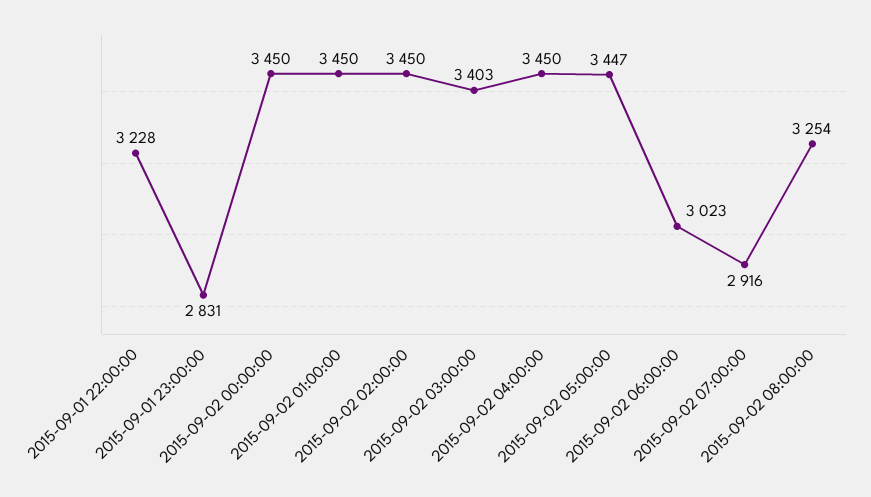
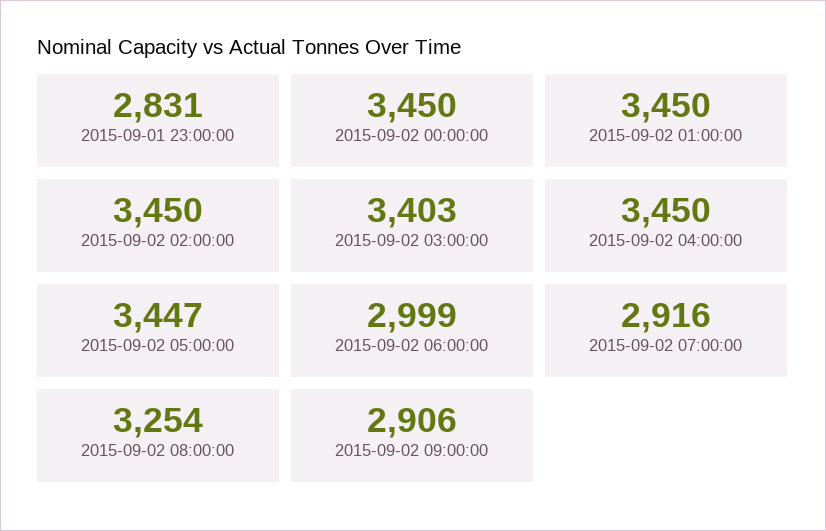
2015-09-01 22:00:00: 3228 -> none
2015-09-02 06:00:00: 3023 -> 2999
2015-09-02 09:00:00: none -> 2906

